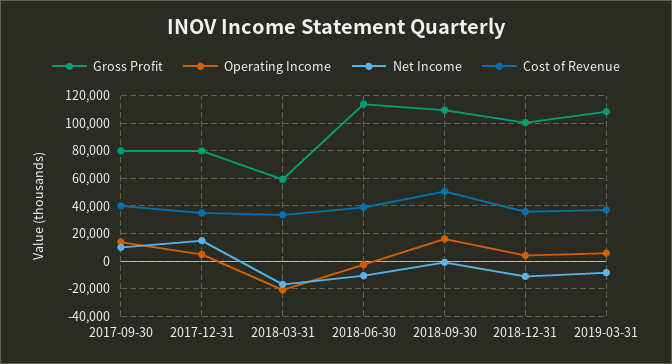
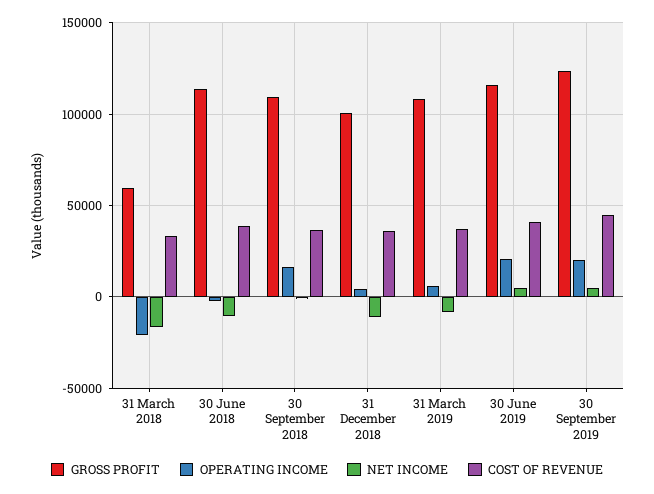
Gross Profit, 2017-09-30: 80000 -> none
Operating Income, 2017-09-30: 15000 -> none
Net Income, 2017-09-30: 10000 -> none
Cost of Revenue, 2017-09-30: 40000 -> none
Gross Profit, 2017-12-31: 80000 -> none
Operating Income, 2017-12-31: 5000 -> none
Net Income, 2017-12-31: 15000 -> none
Cost of Revenue, 2017-12-31: 35000 -> none
Cost of Revenue, 2018-09-30: 50000 -> 35000
Gross Profit, 30 June 2019: none -> 115000
Operating Income, 30 June 2019: none -> 20000
Net Income, 30 June 2019: none -> 5000
Cost of Revenue, 30 June 2019: none -> 40000
Gross Profit, 30 September 2019: none -> 125000
Operating Income, 30 September 2019: none -> 20000
Net Income, 30 September 2019: none -> 5000
Cost of Revenue, 30 September 2019: none -> 45000

